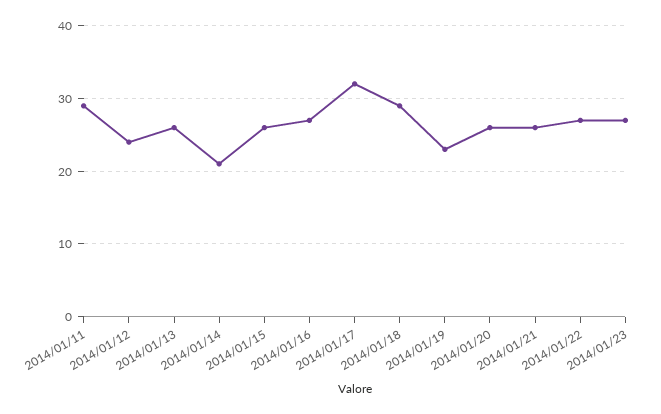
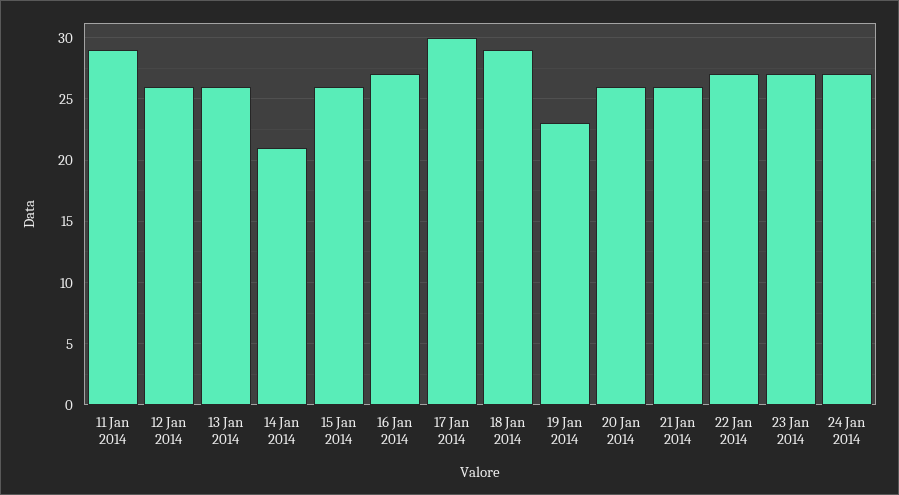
2014/01/12: 24 -> 26
2014/01/17: 32 -> 30
24 Jan 2014: none -> 27

